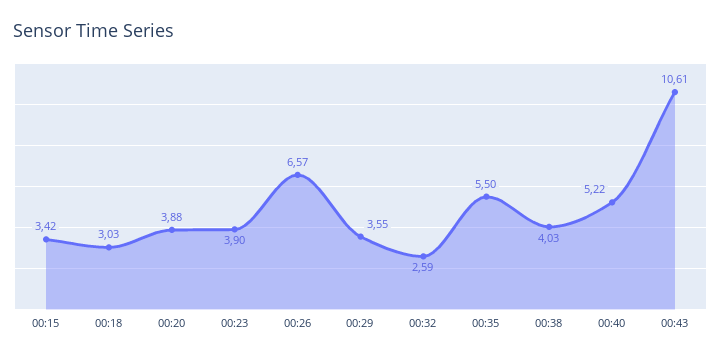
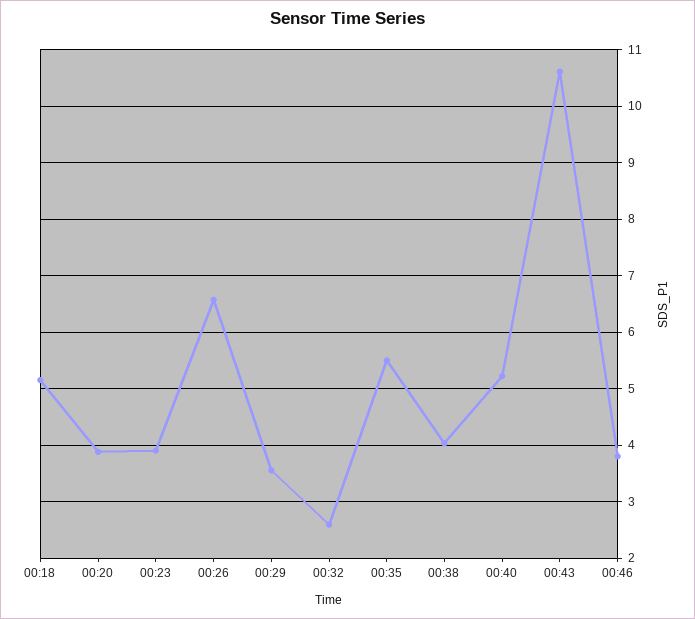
00:15: 3.42 -> none
00:18: 3.03 -> 5.2
00:46: none -> 3.8

